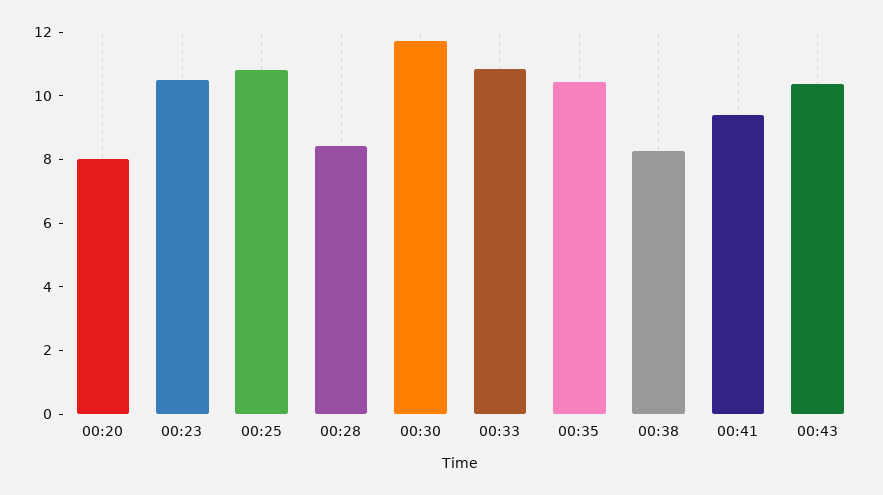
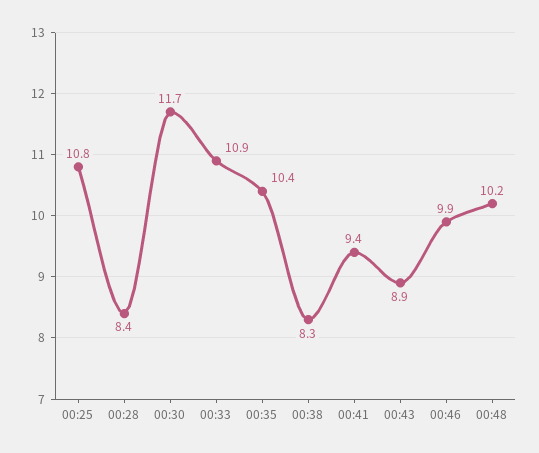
00:20: 8 -> none
00:23: 10.5 -> none
00:43: 10.5 -> 8.9
00:46: none -> 9.9
00:48: none -> 10.2

